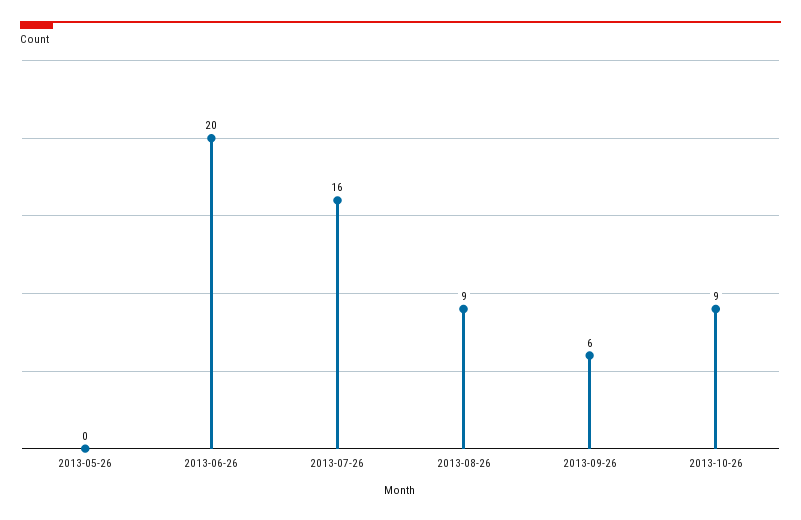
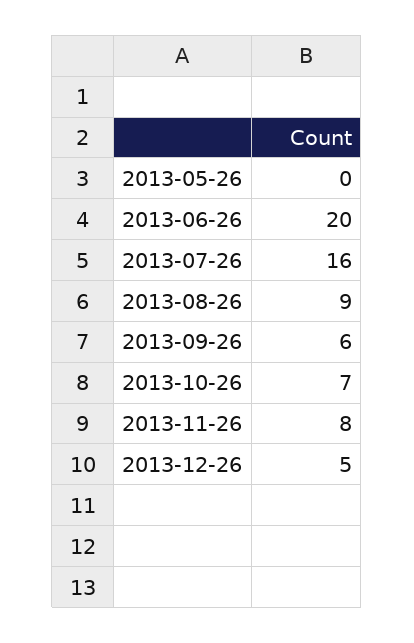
2013-10-26: 9 -> 7
2013-11-26: none -> 8
2013-12-26: none -> 5

